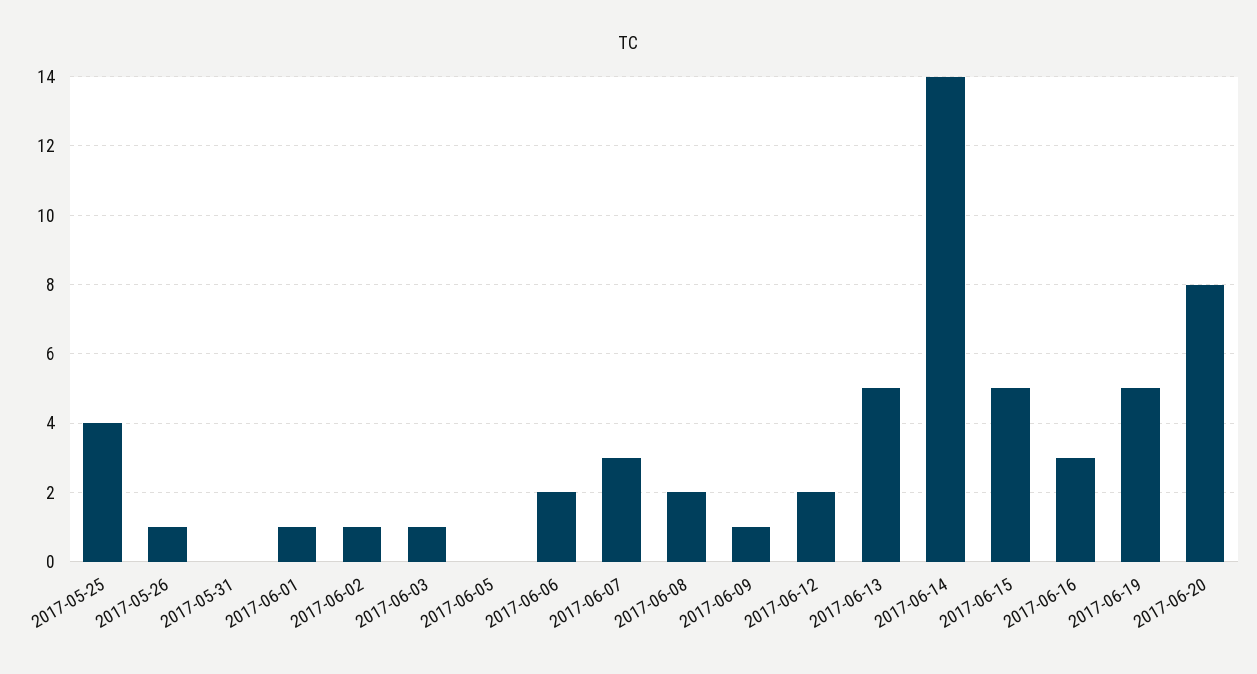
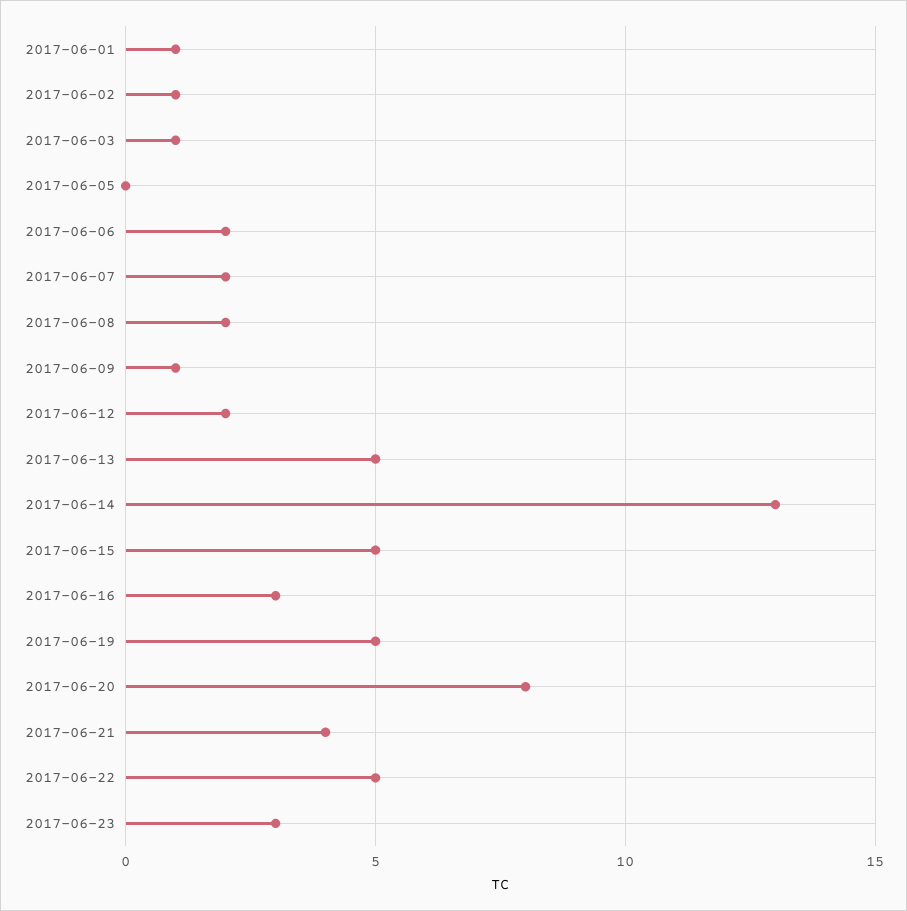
2017-05-25: 4 -> none
2017-05-26: 1 -> none
2017-05-31: 0 -> none
2017-06-07: 3 -> 2
2017-06-14: 14 -> 13
2017-06-21: none -> 4
2017-06-22: none -> 5
2017-06-23: none -> 3

